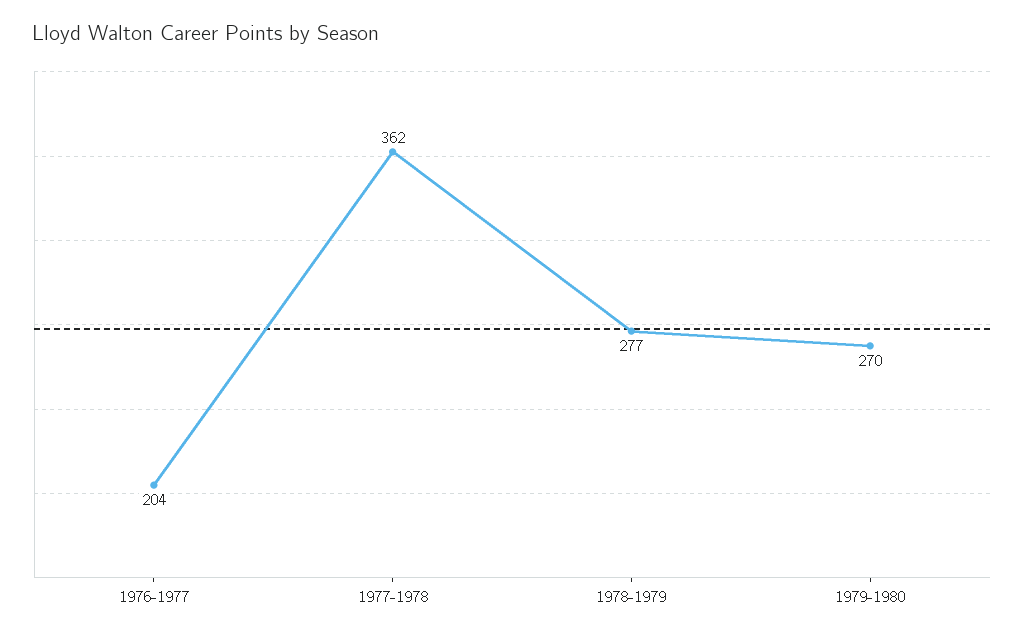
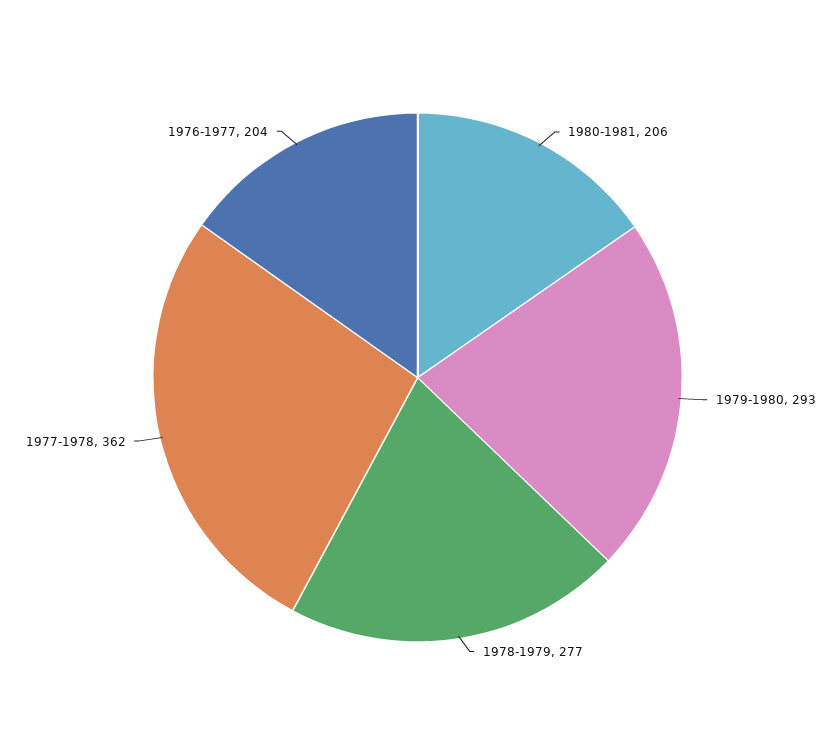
1979-1980: 270 -> 293
1980-1981: none -> 206

